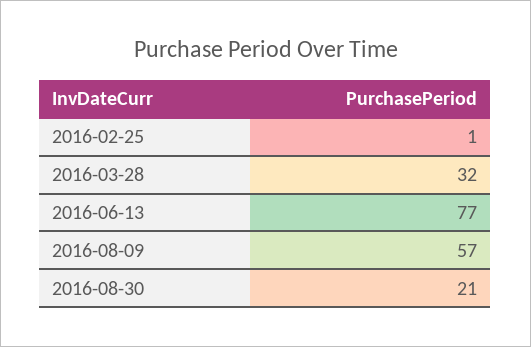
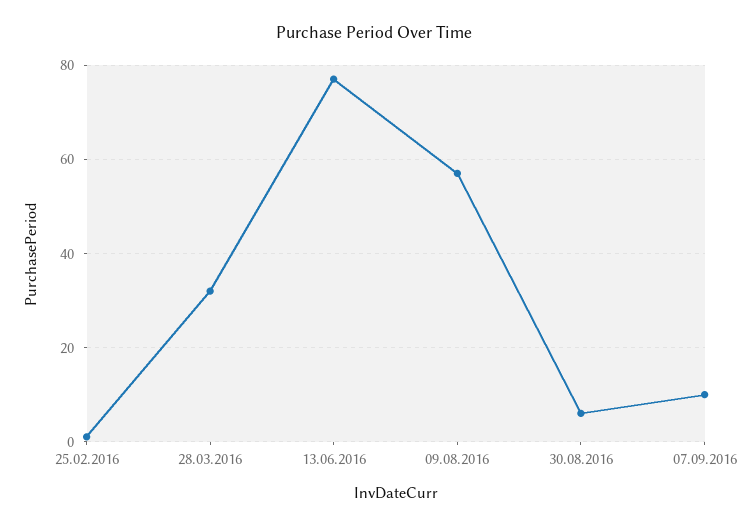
2016-08-30: 21 -> 5
07.09.2016: none -> 10

